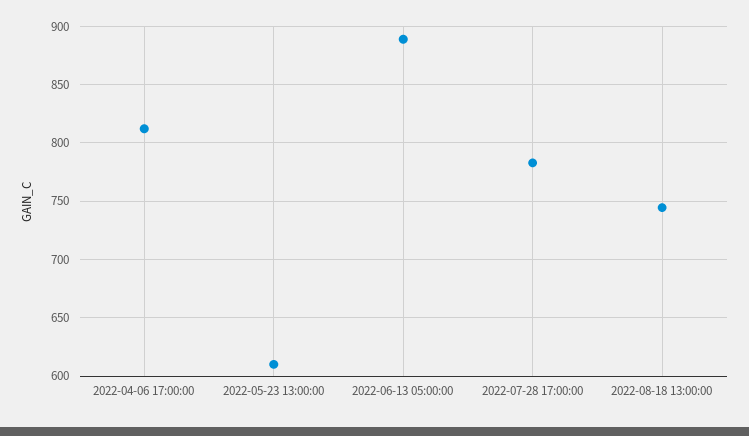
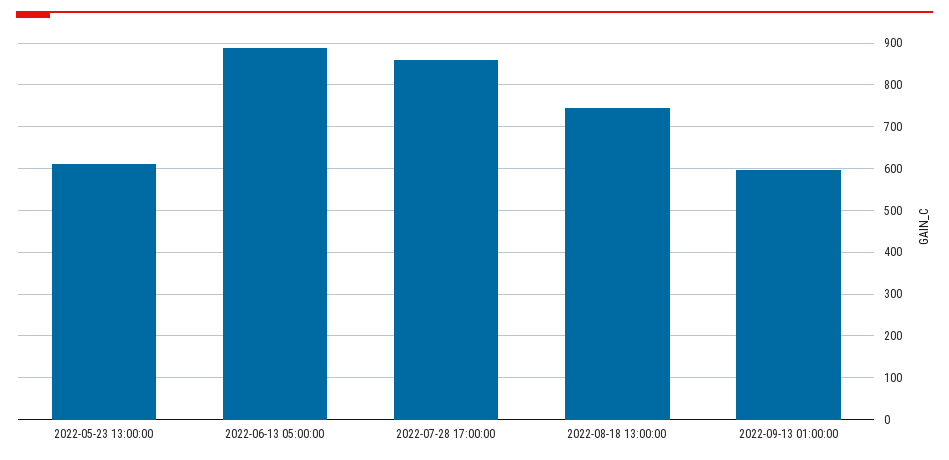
2022-04-06 17:00:00: 810 -> none
2022-07-28 17:00:00: 780 -> 860
2022-09-13 01:00:00: none -> 600

